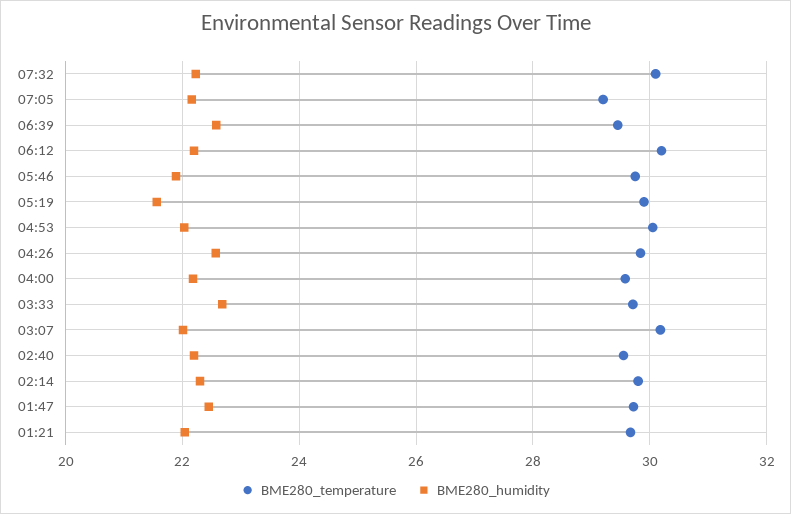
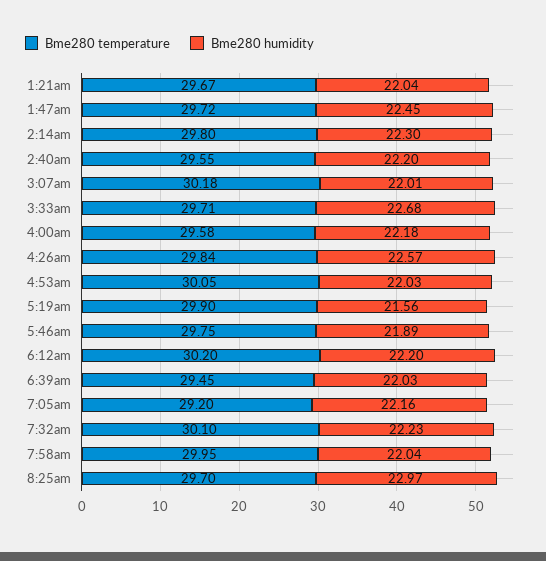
BME280_humidity, 06:39: 22.6 -> 22.03
BME280_temperature, 7:58am: none -> 29.95
BME280_humidity, 7:58am: none -> 22.04
BME280_temperature, 8:25am: none -> 29.7
BME280_humidity, 8:25am: none -> 22.97

